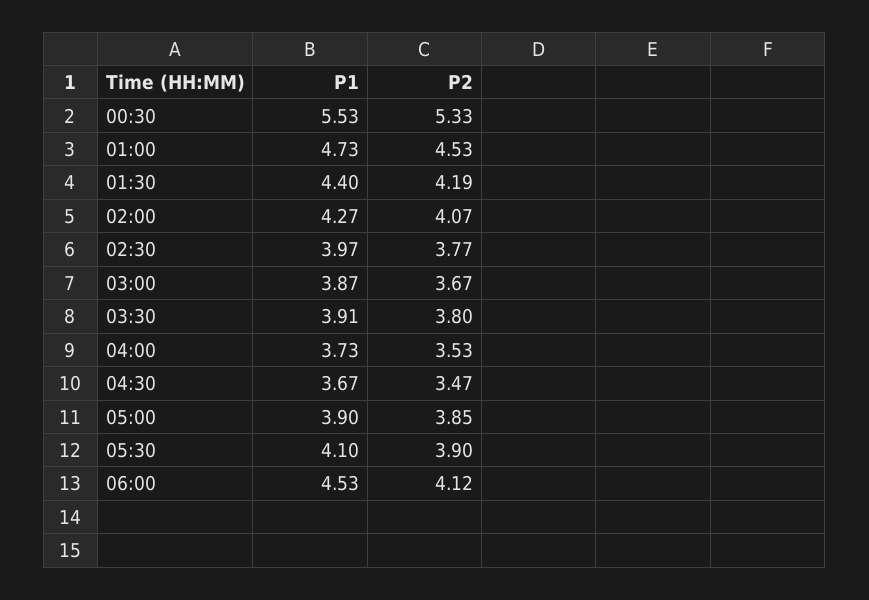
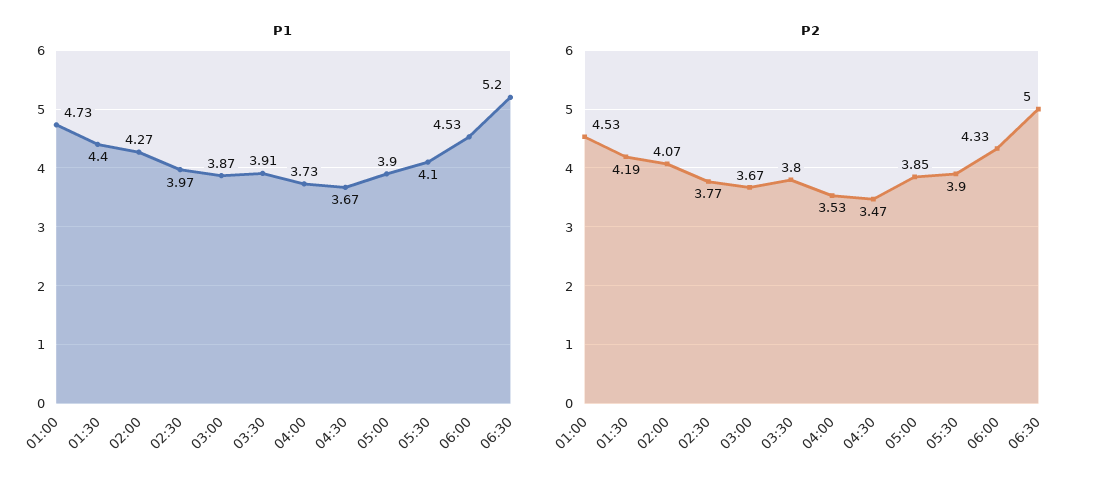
P1, 00:30: 5.53 -> none
P2, 00:30: 5.33 -> none
P2, 06:00: 4.12 -> 4.33
P1, 06:30: none -> 5.2
P2, 06:30: none -> 5

